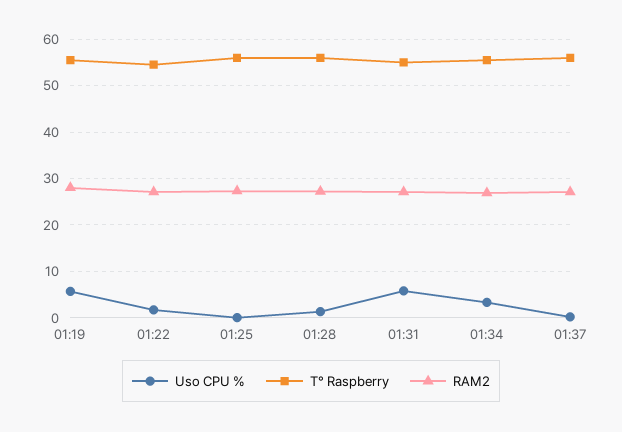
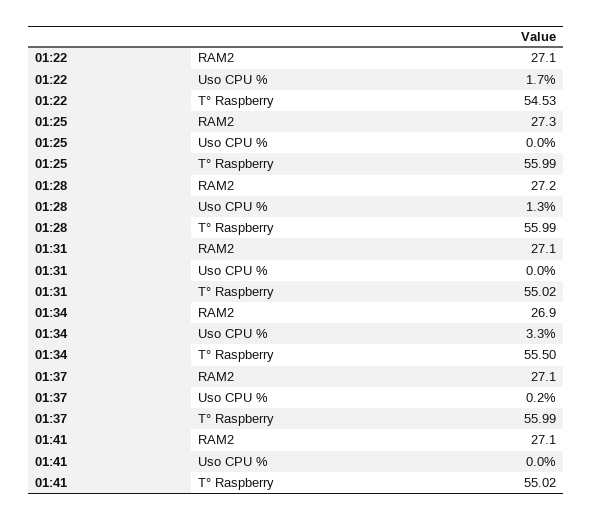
Uso CPU %, 01:19: 6 -> none
T° Raspberry, 01:19: 56 -> none
RAM2, 01:19: 28 -> none
Uso CPU %, 01:31: 6 -> 0
RAM2, 01:41: none -> 27.1
Uso CPU %, 01:41: none -> 0
T° Raspberry, 01:41: none -> 55.02

